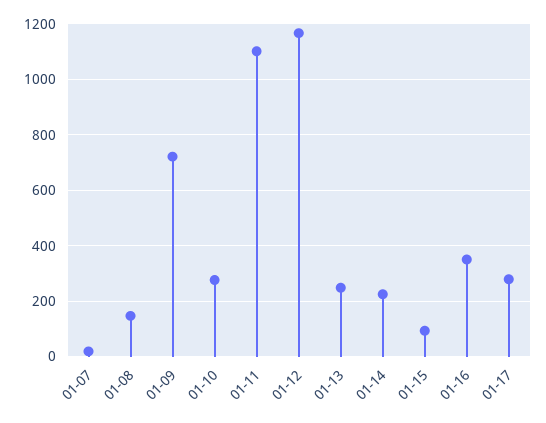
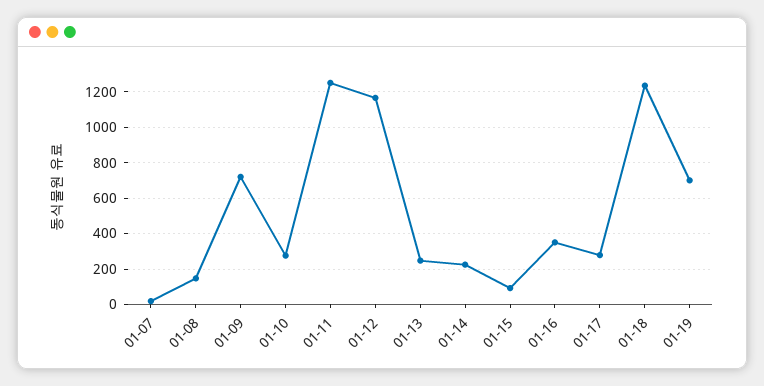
01-11: 1100 -> 1250
01-18: none -> 1250
01-19: none -> 700

